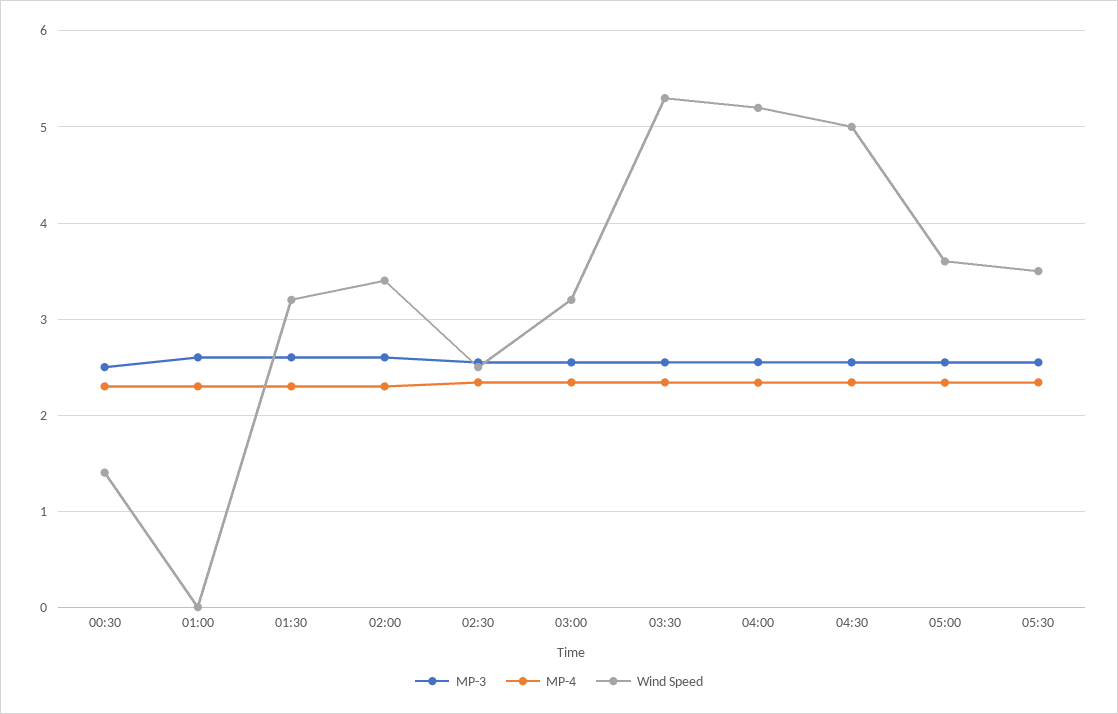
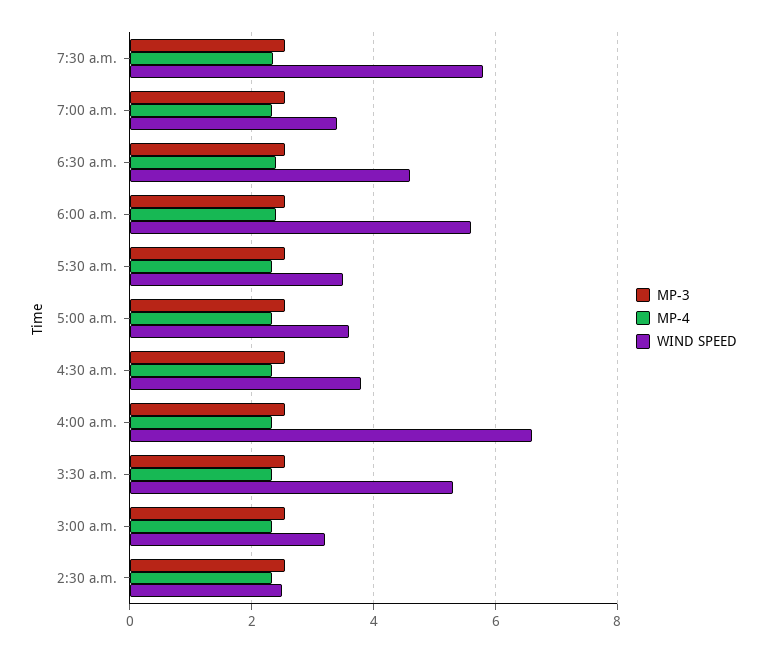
MP-3, 00:30: 2.5 -> none
MP-4, 00:30: 2.3 -> none
Wind Speed, 00:30: 1.4 -> none
MP-3, 01:00: 2.6 -> none
MP-4, 01:00: 2.3 -> none
Wind Speed, 01:00: 0 -> none
MP-3, 01:30: 2.6 -> none
MP-4, 01:30: 2.3 -> none
Wind Speed, 01:30: 3.2 -> none
MP-3, 02:00: 2.6 -> none
MP-4, 02:00: 2.3 -> none
Wind Speed, 02:00: 3.4 -> none
Wind Speed, 04:00: 5.2 -> 6.6
Wind Speed, 04:30: 5 -> 3.8
MP-3, 7:30 a.m.: none -> 2.6
MP-4, 7:30 a.m.: none -> 2.4
Wind Speed, 7:30 a.m.: none -> 5.8
MP-3, 7:00 a.m.: none -> 2.6
MP-4, 7:00 a.m.: none -> 2.4
Wind Speed, 7:00 a.m.: none -> 3.4
MP-3, 6:30 a.m.: none -> 2.6
MP-4, 6:30 a.m.: none -> 2.4
Wind Speed, 6:30 a.m.: none -> 4.6
MP-3, 6:00 a.m.: none -> 2.6
MP-4, 6:00 a.m.: none -> 2.4
Wind Speed, 6:00 a.m.: none -> 5.6

